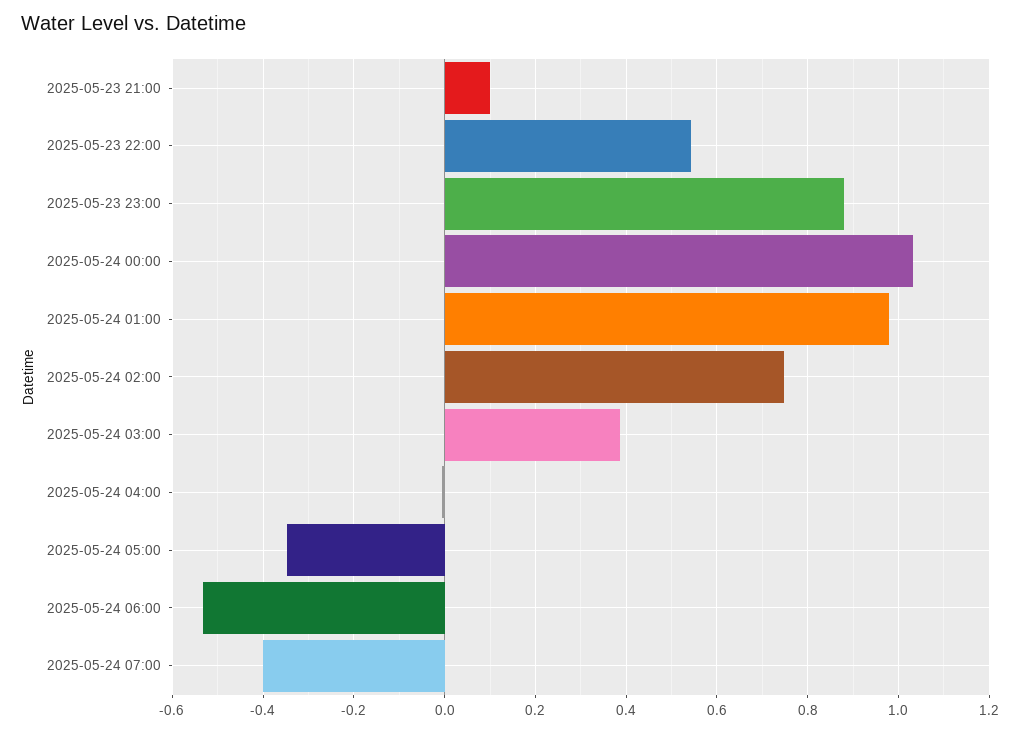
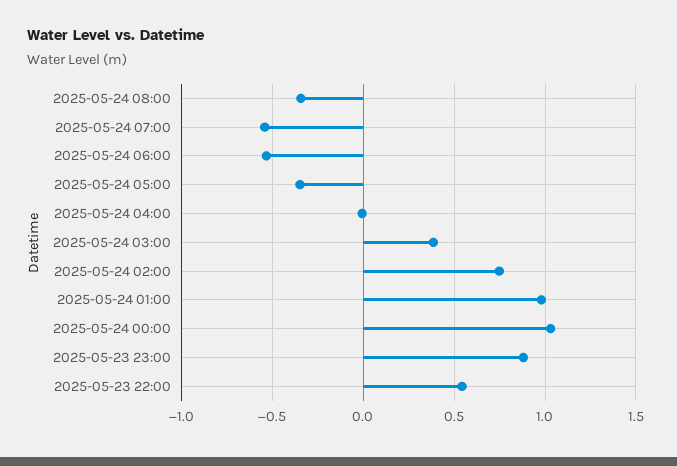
2025-05-23 21:00: 0.1 -> none
2025-05-24 07:00: -0.4 -> -0.55
2025-05-24 08:00: none -> -0.35

